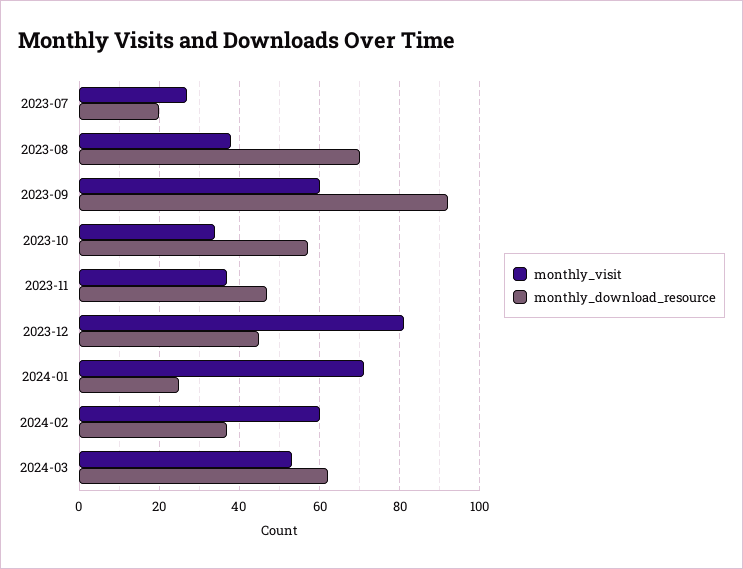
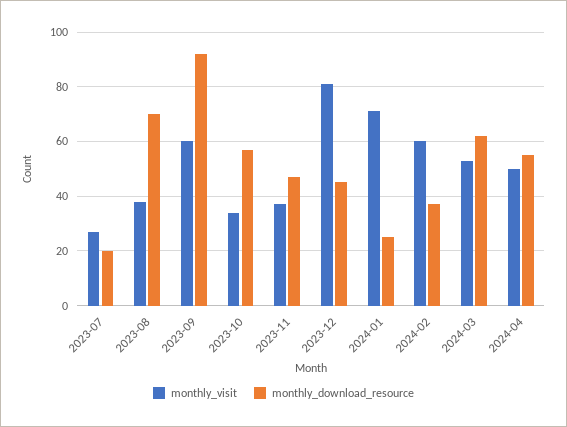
monthly_visit, 2024-04: none -> 50
monthly_download_resource, 2024-04: none -> 55

